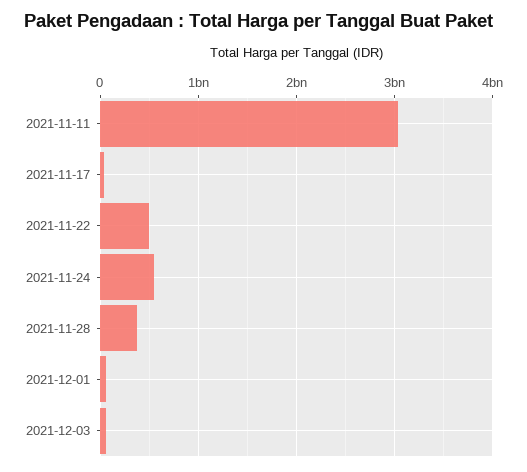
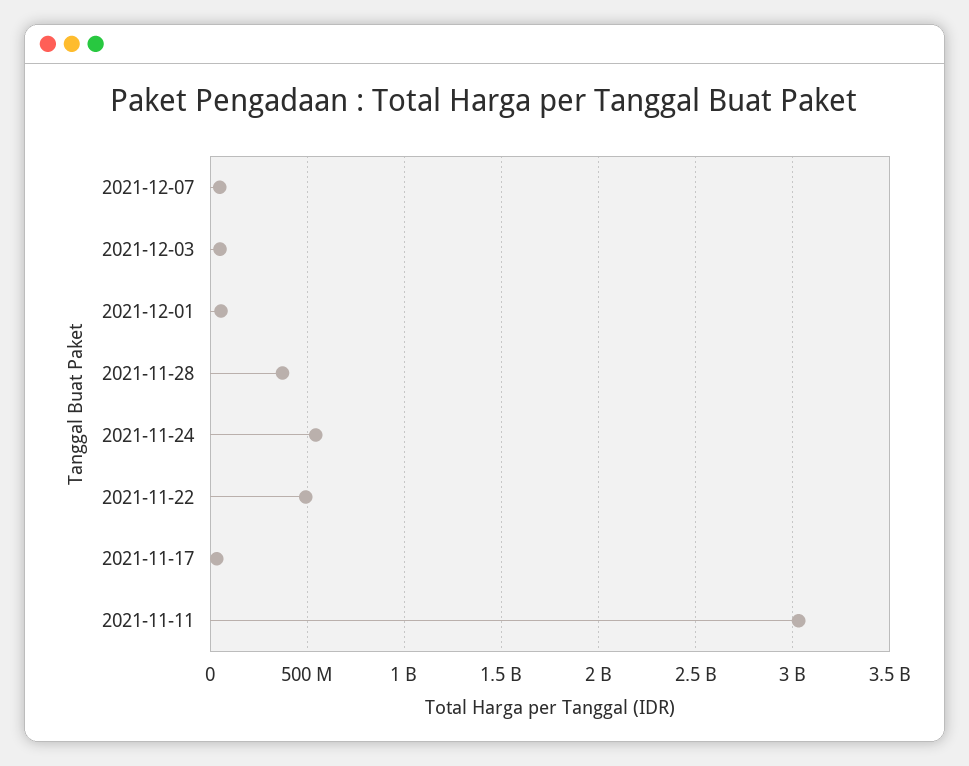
2021-12-07: none -> 50000000

